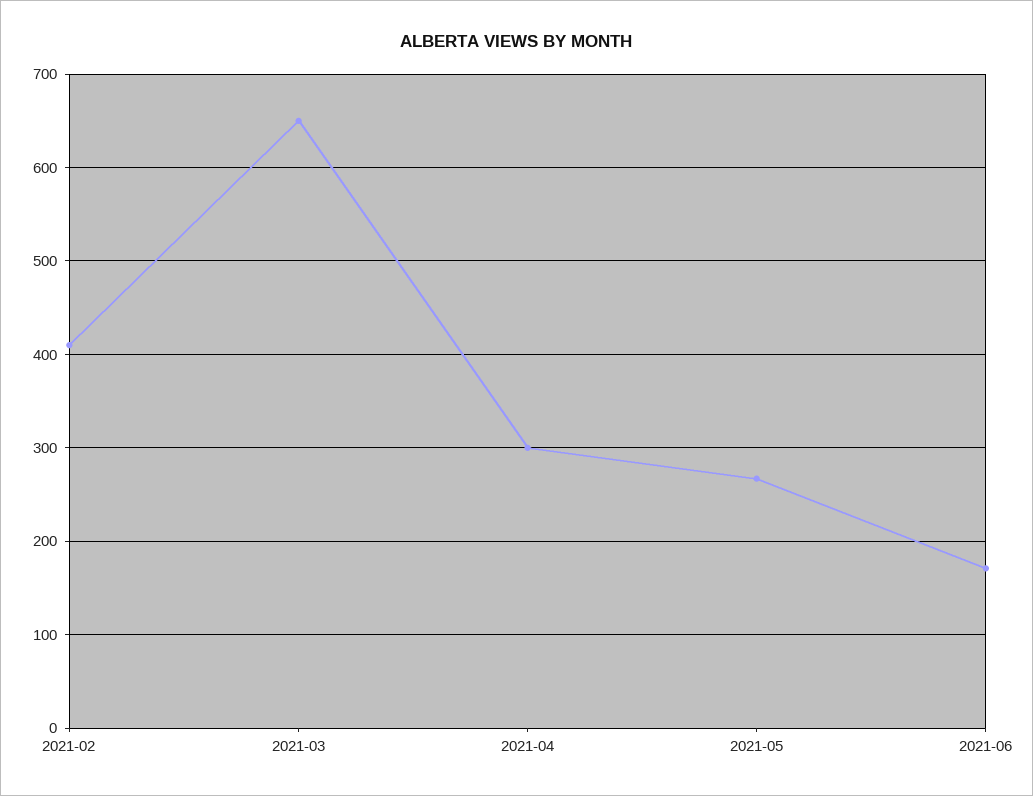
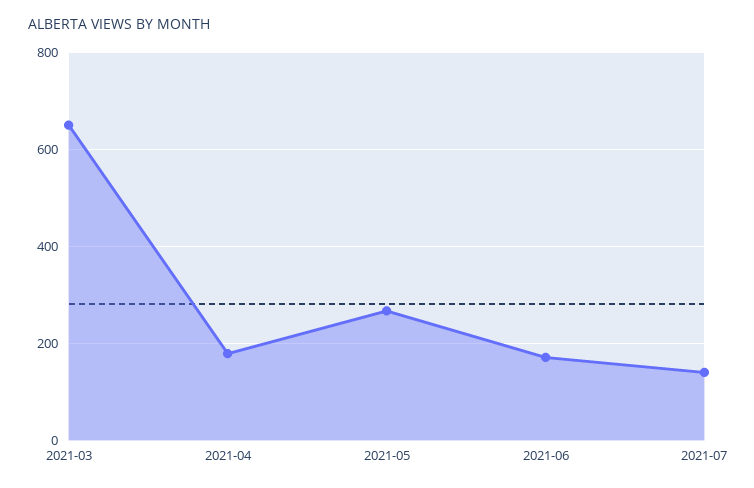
2021-02: 410 -> none
2021-04: 300 -> 180
2021-07: none -> 140

